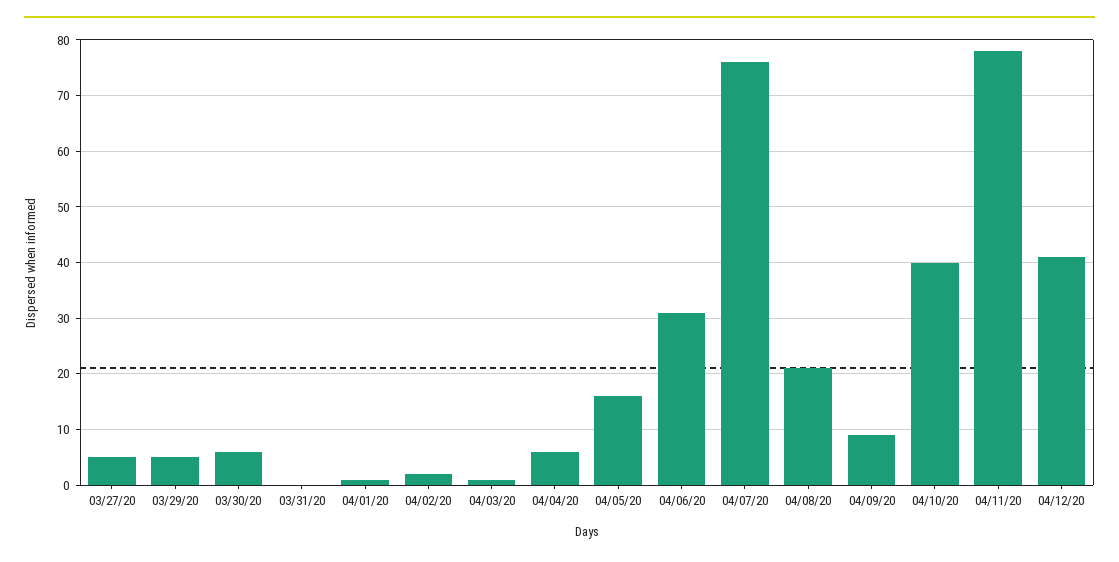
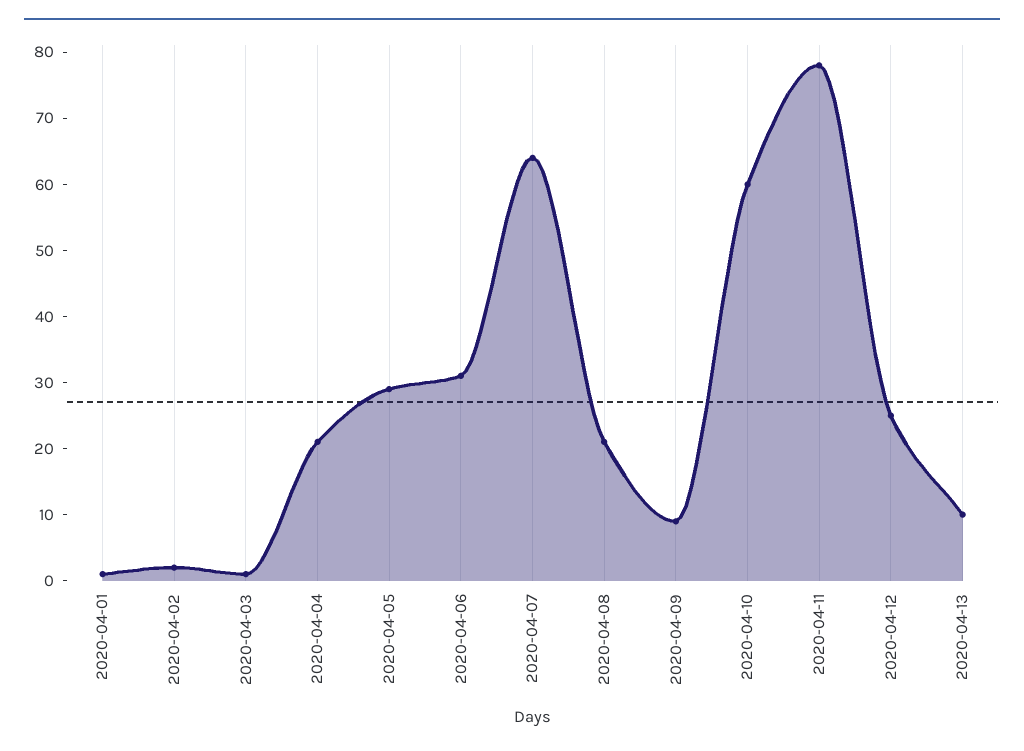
03/27/20: 5 -> none
03/29/20: 5 -> none
03/30/20: 5 -> none
03/31/20: 0 -> none
04/04/20: 5 -> 20
04/05/20: 15 -> 30
04/07/20: 75 -> 65
04/10/20: 40 -> 60
04/12/20: 40 -> 25
2020-04-13: none -> 10

